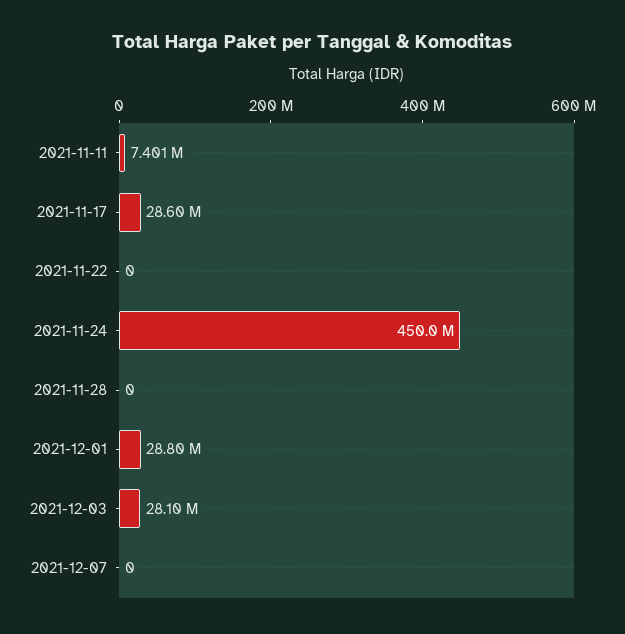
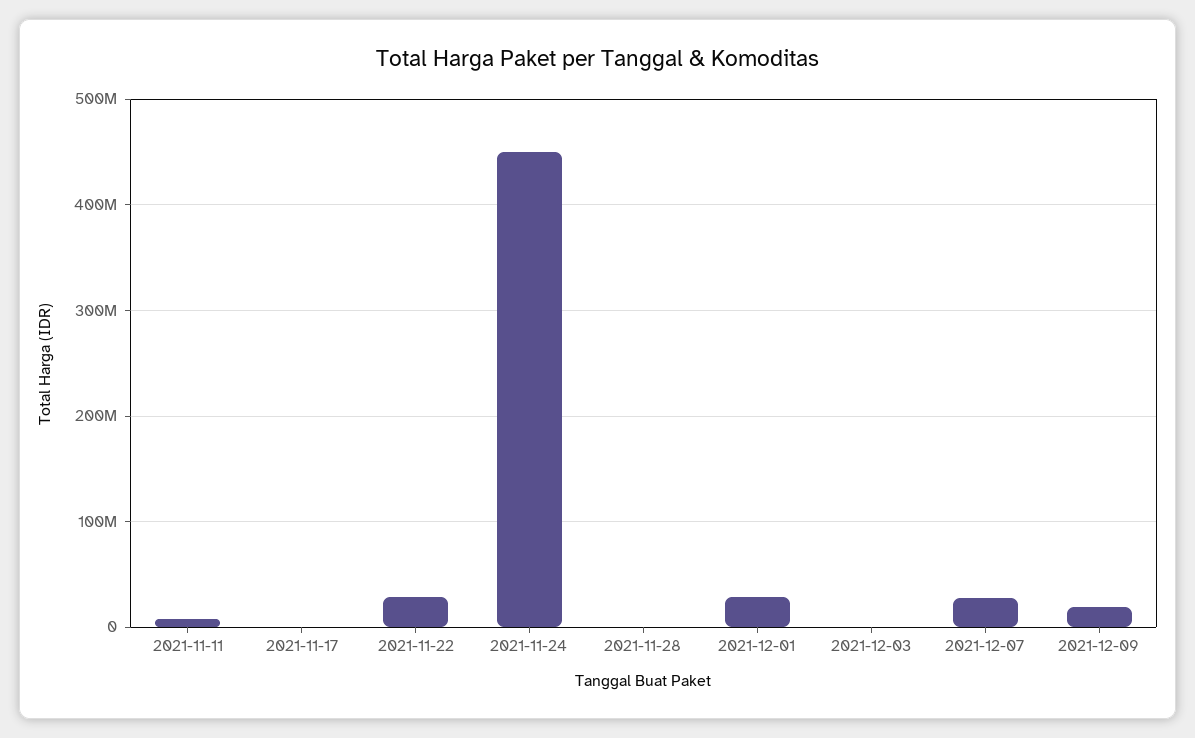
2021-11-17: 28600000 -> 0
2021-11-22: 0 -> 30000000
2021-12-03: 28100000 -> 0
2021-12-07: 0 -> 30000000
2021-12-09: none -> 20000000

